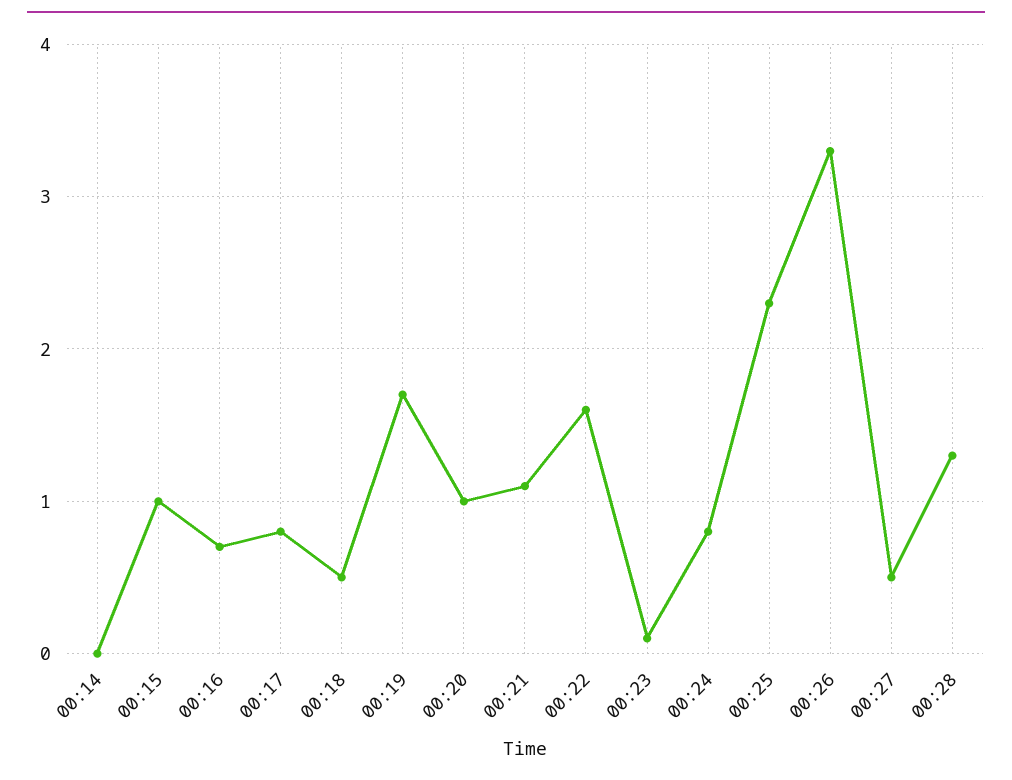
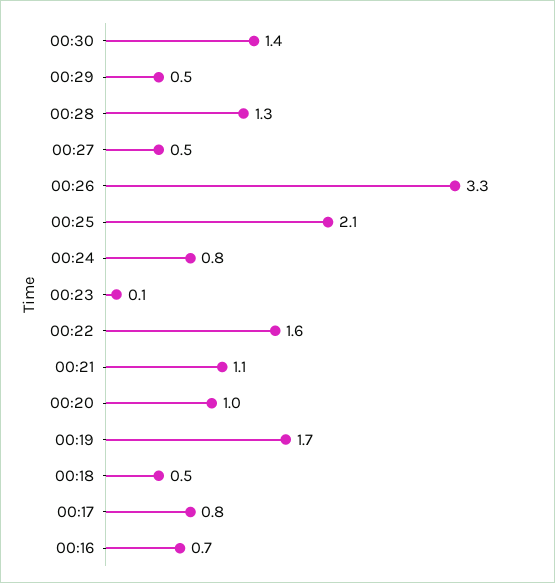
00:14: 0 -> none
00:15: 1 -> none
00:25: 2.3 -> 2.1
00:30: none -> 1.4
00:29: none -> 0.5

